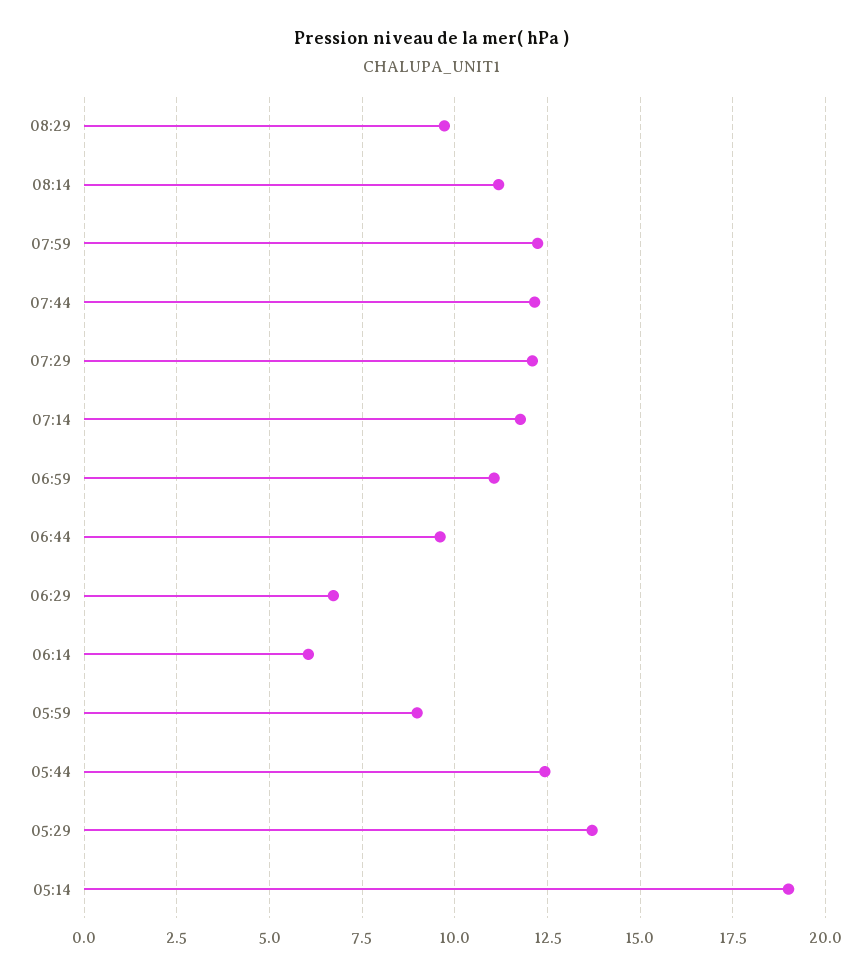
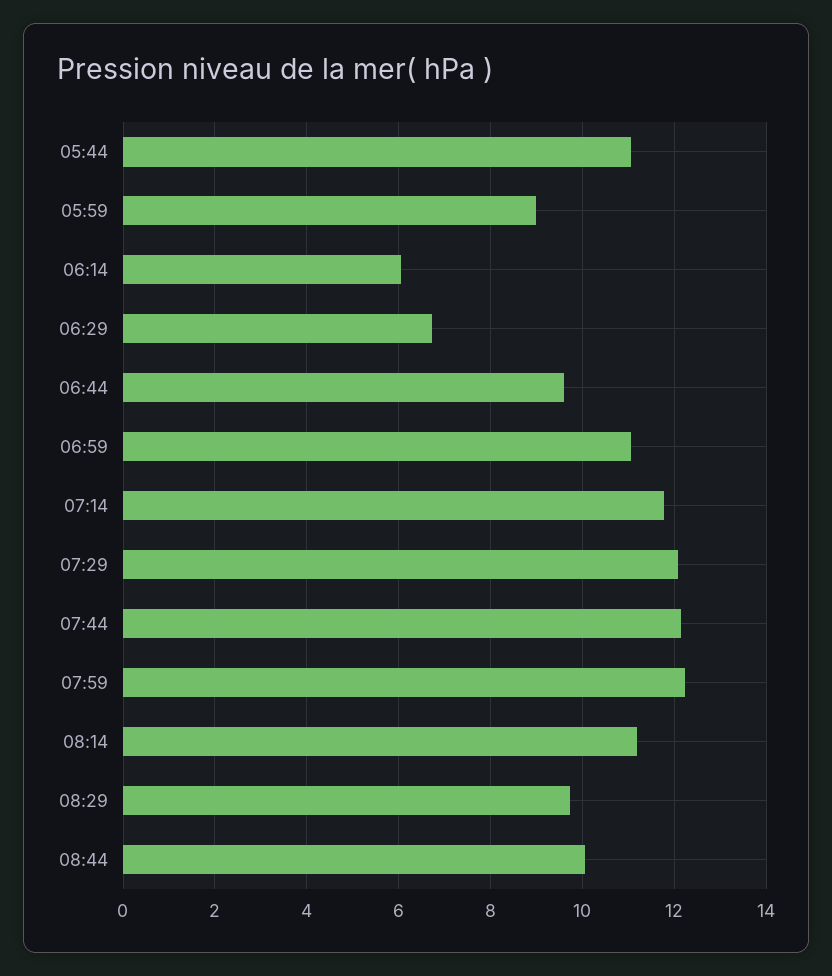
05:44: 12.5 -> 11
05:29: 13.75 -> none
05:14: 19 -> none
08:44: none -> 10

